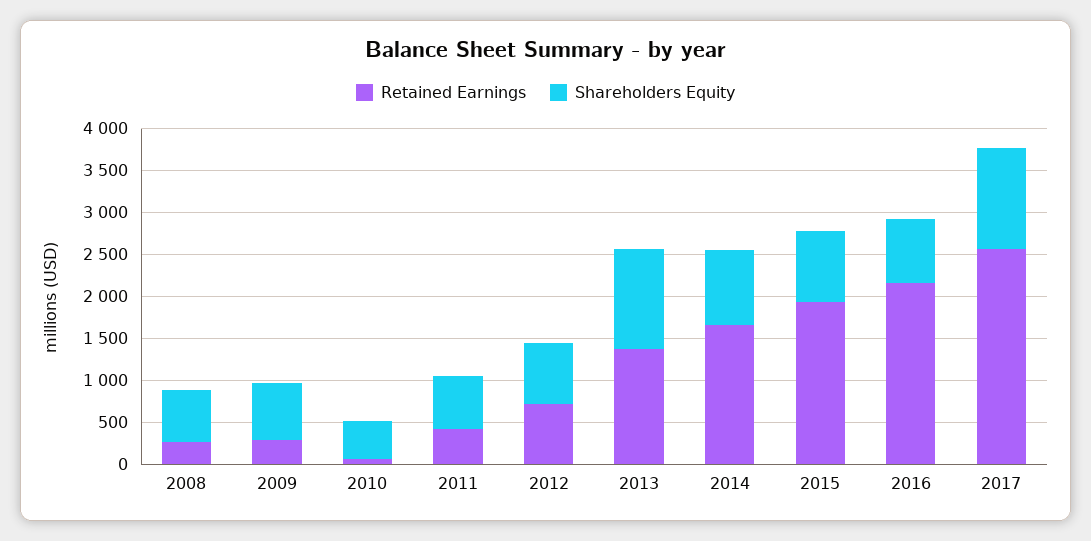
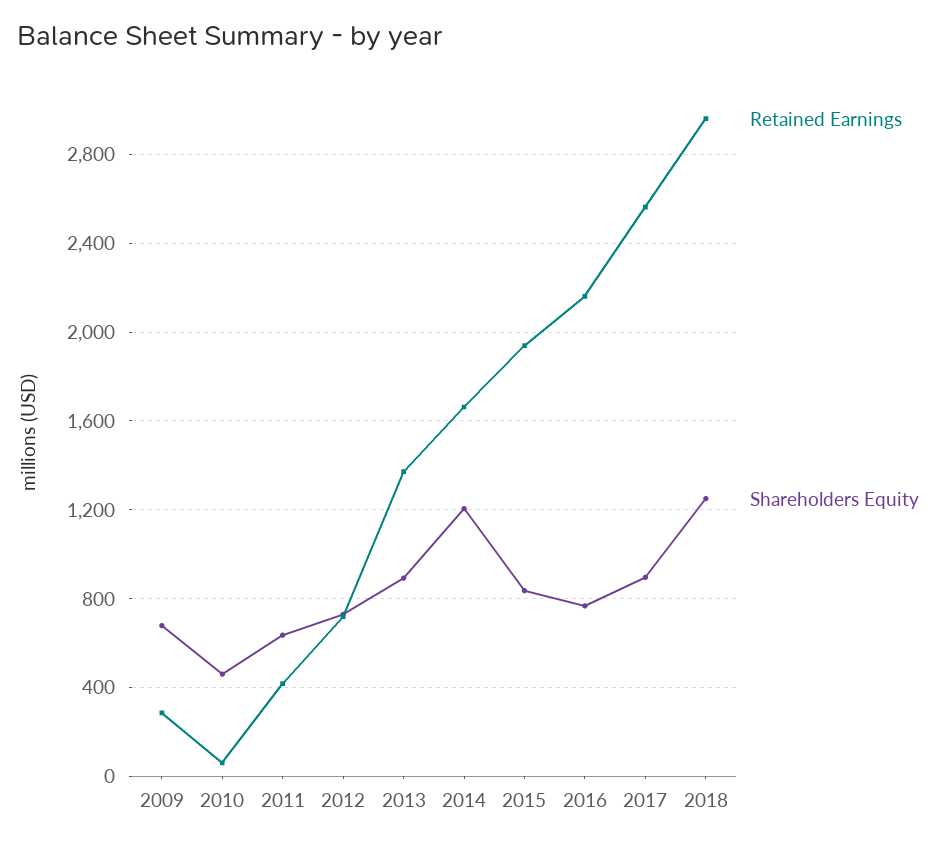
Retained Earnings, 2008: 300 -> none
Shareholders Equity, 2008: 600 -> none
Shareholders Equity, 2013: 1200 -> 900
Shareholders Equity, 2014: 900 -> 1200
Shareholders Equity, 2017: 1200 -> 900
Retained Earnings, 2018: none -> 2950
Shareholders Equity, 2018: none -> 1250

